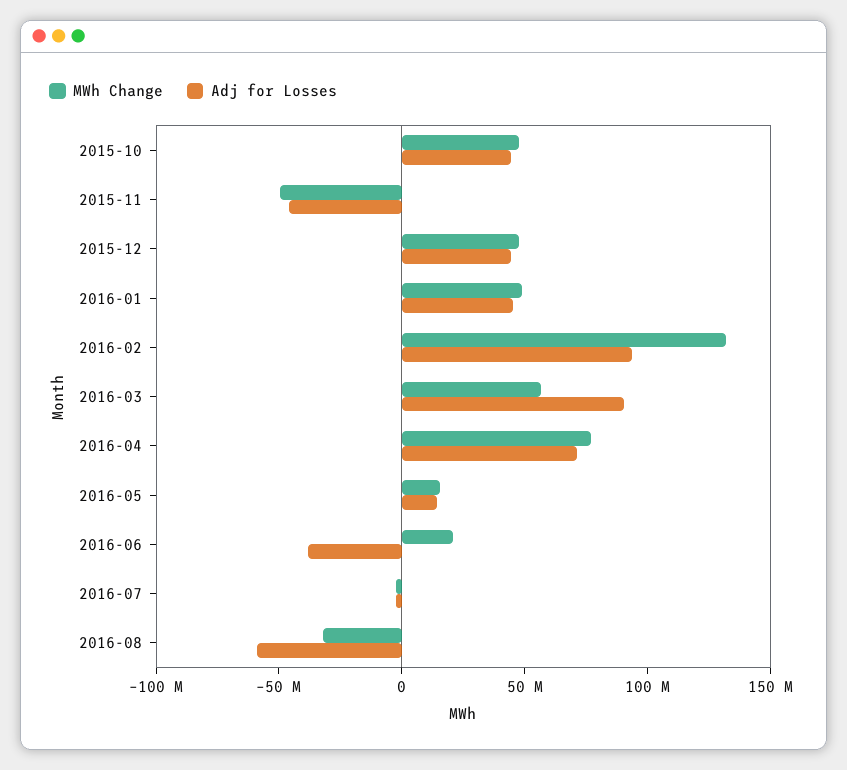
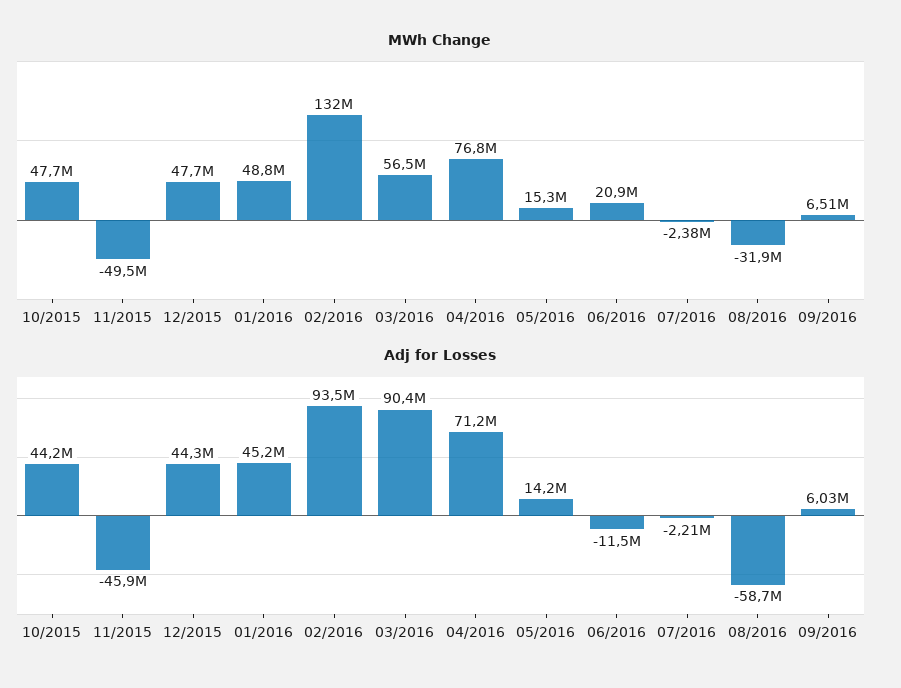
Adj for Losses, 2016-06: -40000000 -> -11500000
MWh Change, 09/2016: none -> 6510000
Adj for Losses, 09/2016: none -> 6030000

